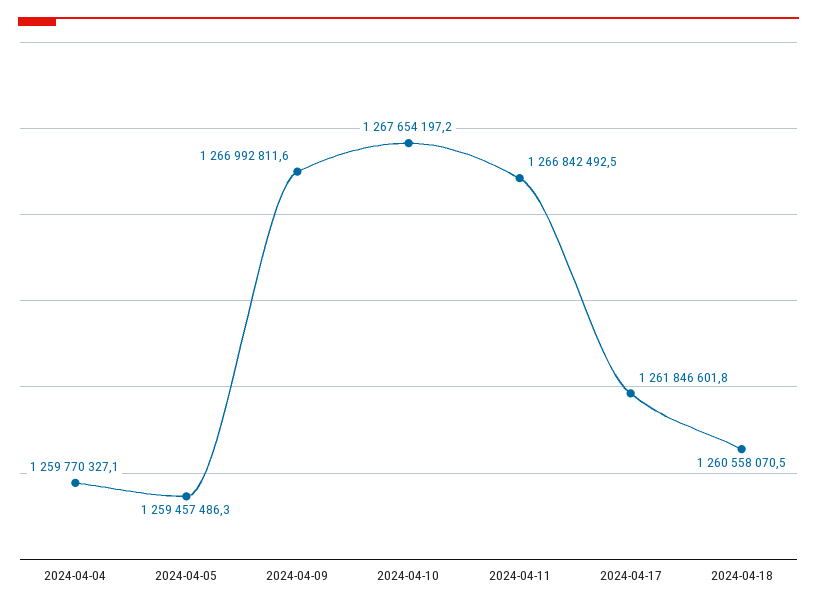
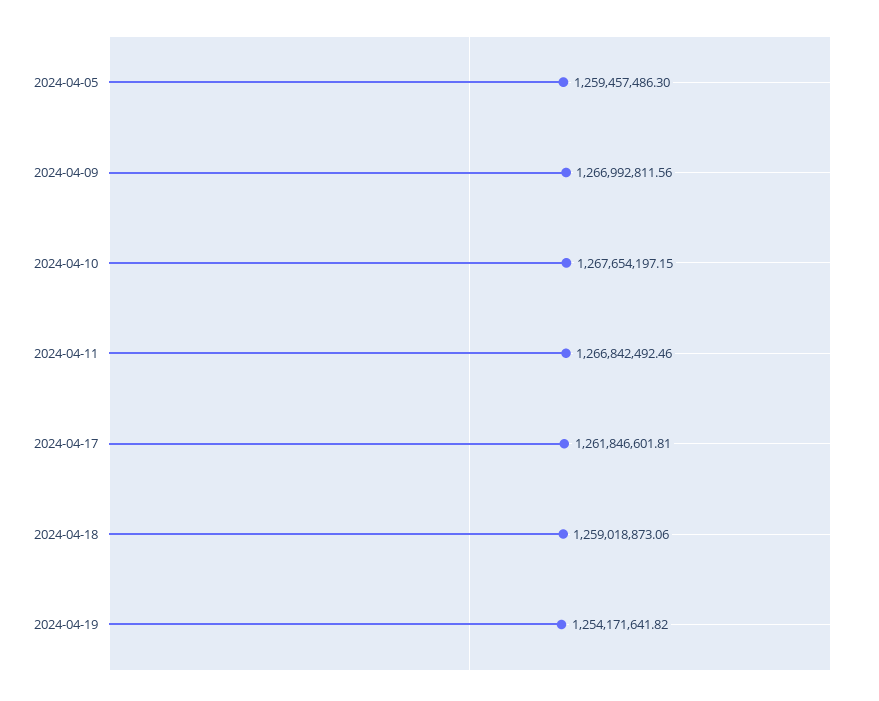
2024-04-04: 1259770327.1 -> none
2024-04-18: 1260558070.5 -> 1259018873.06
2024-04-19: none -> 1254171641.82

